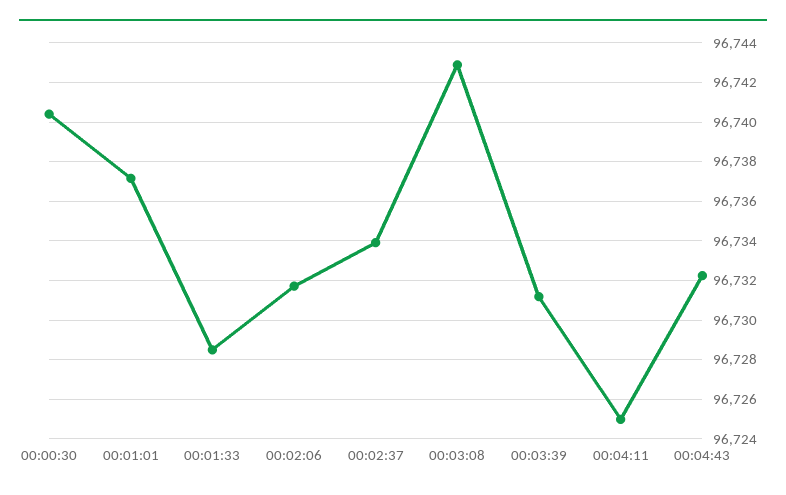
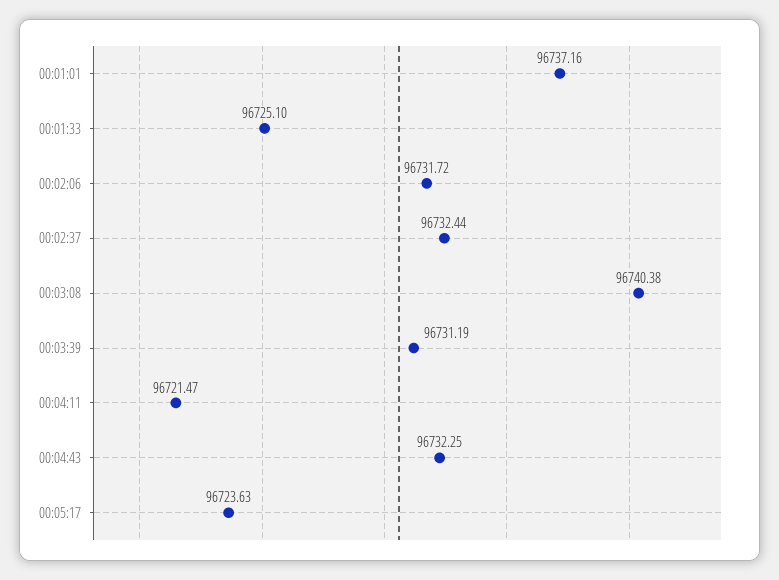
00:00:30: 96740.5 -> none
00:01:33: 96728.5 -> 96725.1
00:02:37: 96734 -> 96732.44
00:03:08: 96743 -> 96740.38
00:04:11: 96725 -> 96721.47
00:05:17: none -> 96723.63

